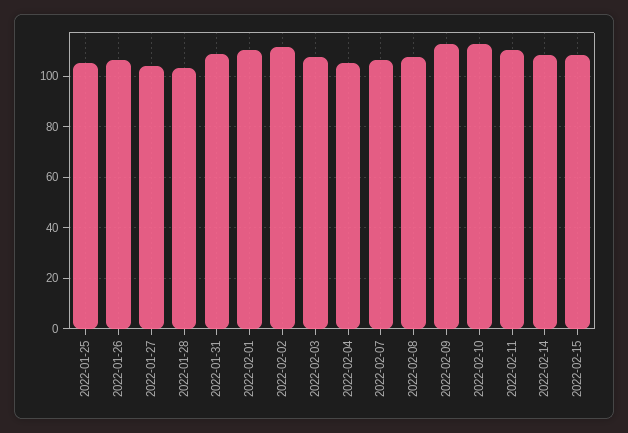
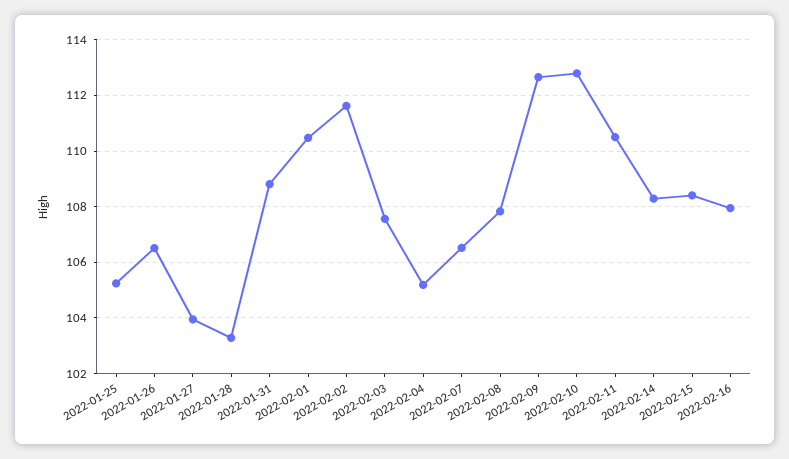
2022-02-16: none -> 108

